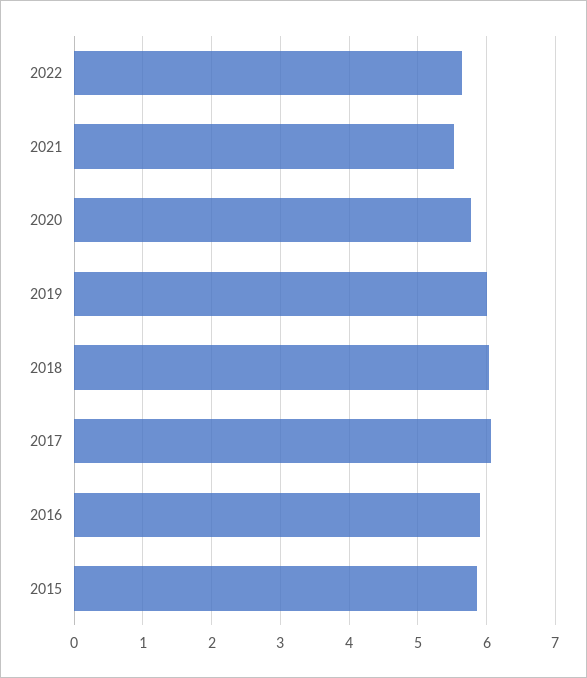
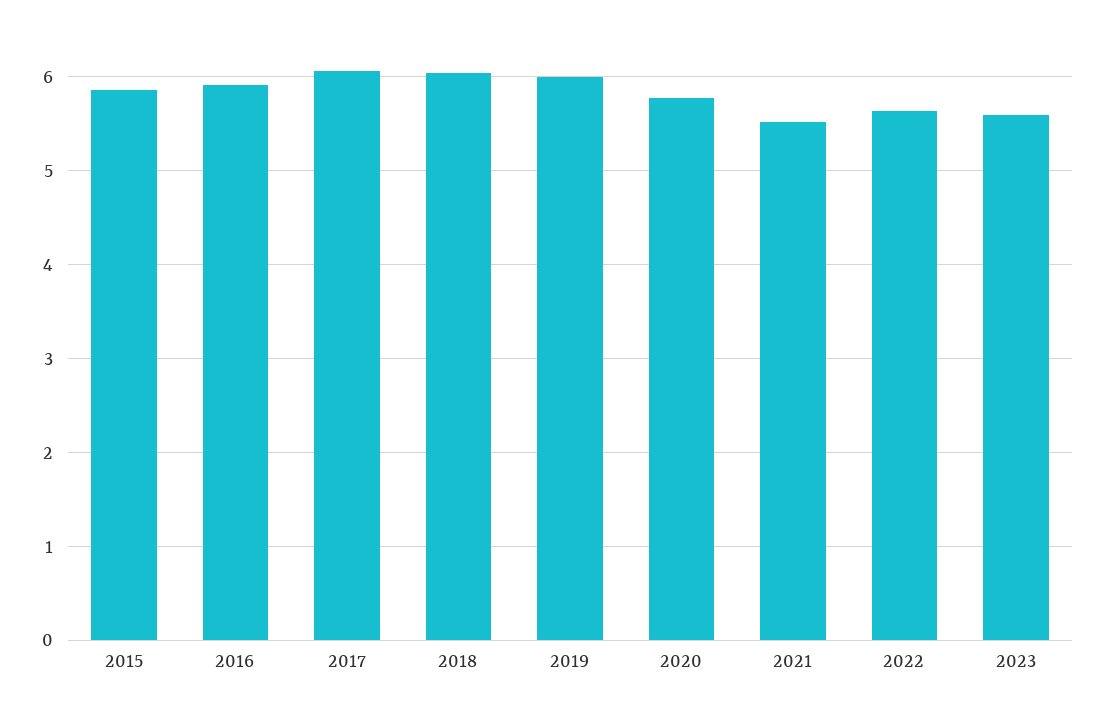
2023: none -> 5.6

